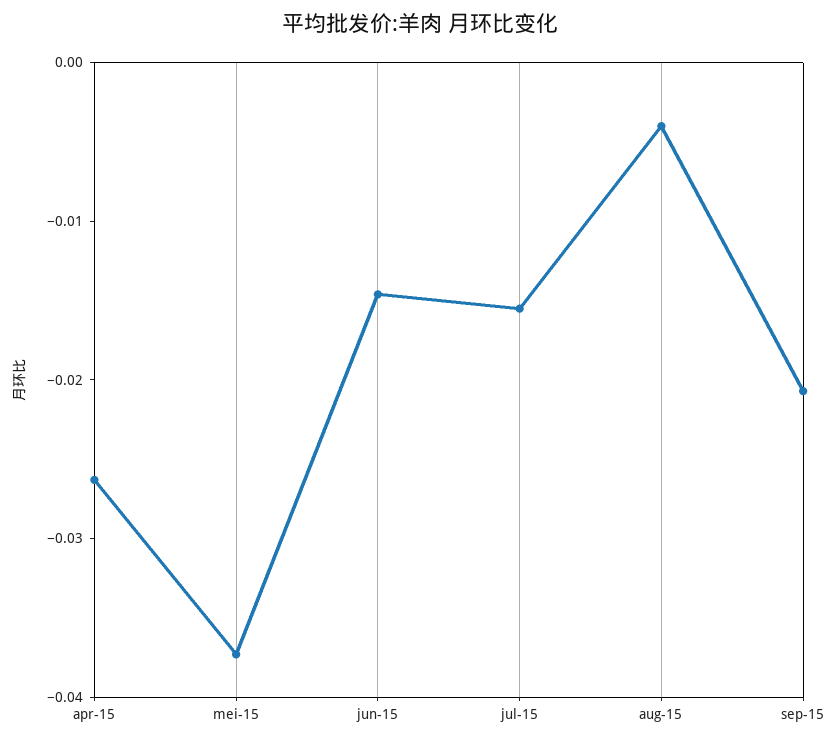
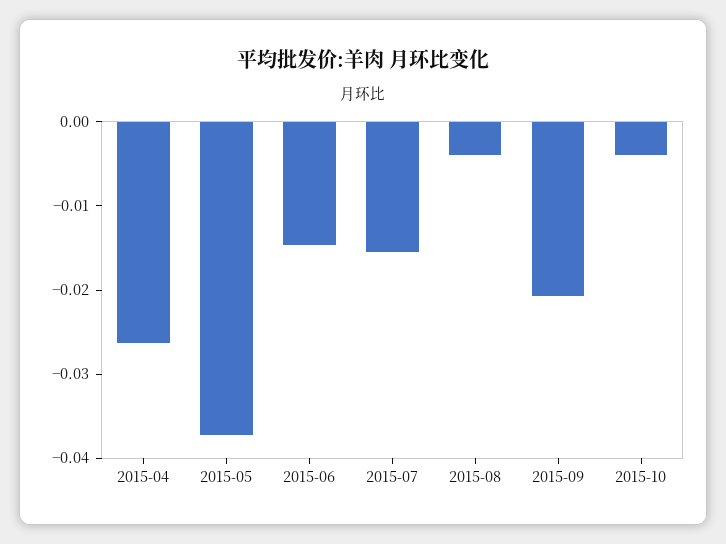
2015-10: none -> -0.004

